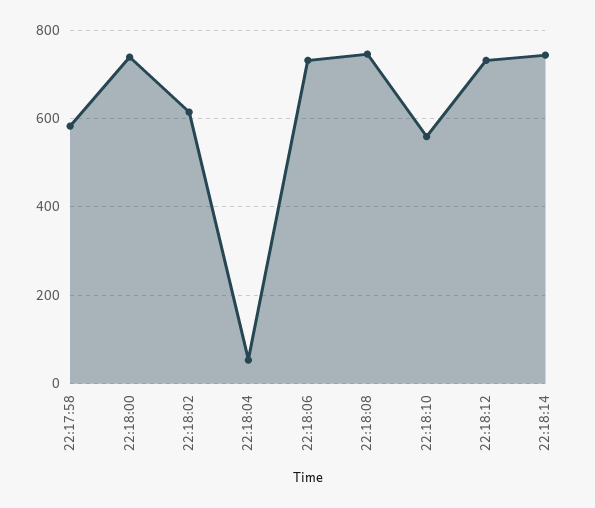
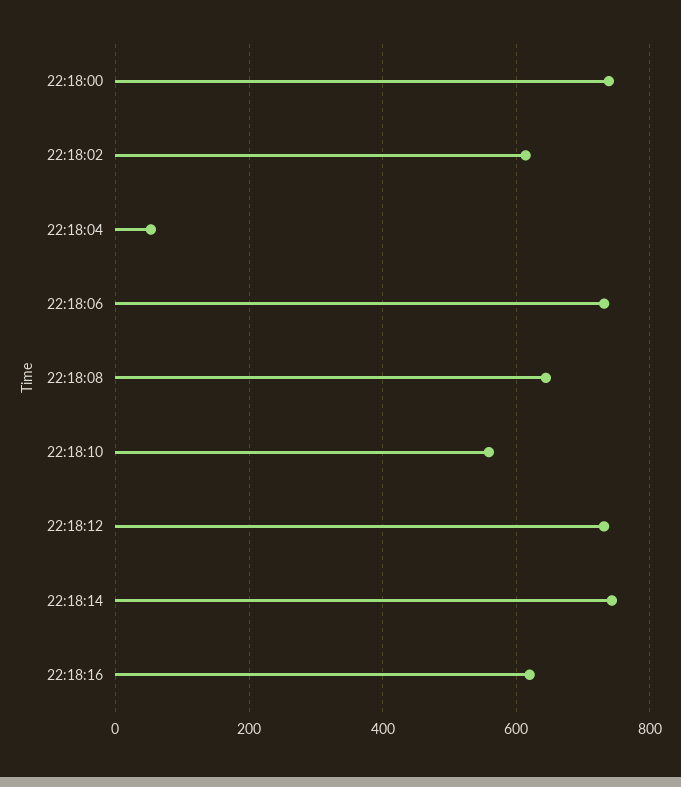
22:17:58: 580 -> none
22:18:08: 740 -> 640
22:18:16: none -> 620

